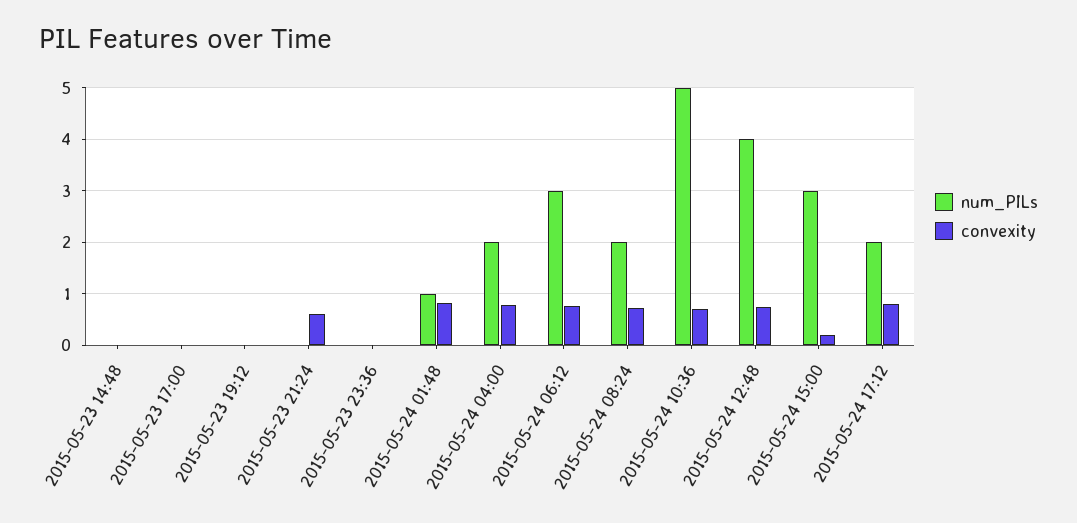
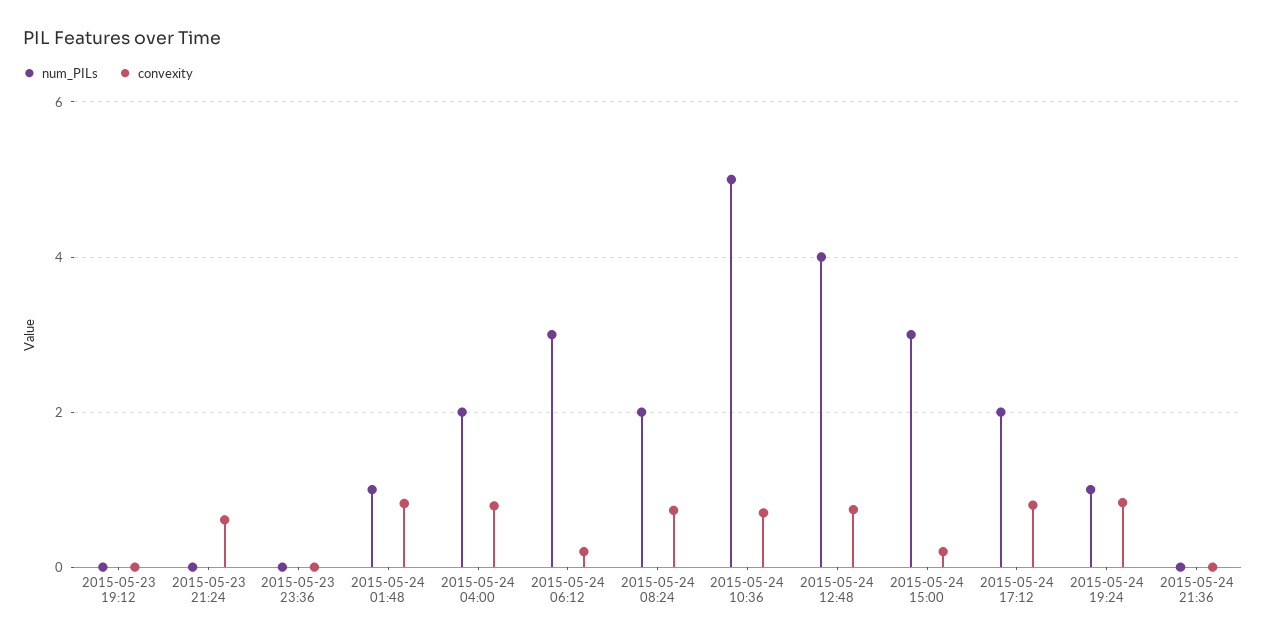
num_PILs, 2015-05-23 14:48: 0 -> none
convexity, 2015-05-23 14:48: 0 -> none
num_PILs, 2015-05-23 17:00: 0 -> none
convexity, 2015-05-23 17:00: 0 -> none
convexity, 2015-05-24 06:12: 0.8 -> 0.2
num_PILs, 2015-05-24 19:24: none -> 1
convexity, 2015-05-24 19:24: none -> 0.8
num_PILs, 2015-05-24 21:36: none -> 0
convexity, 2015-05-24 21:36: none -> 0

